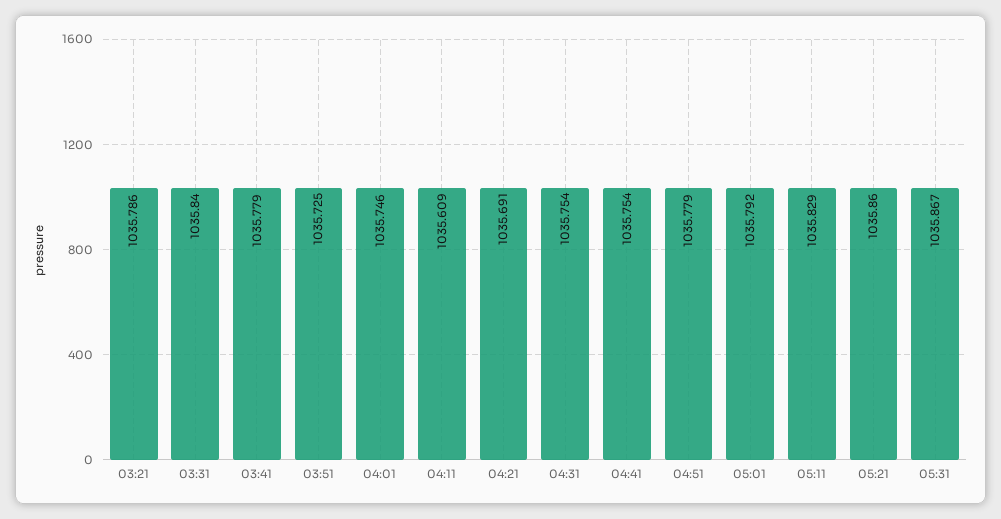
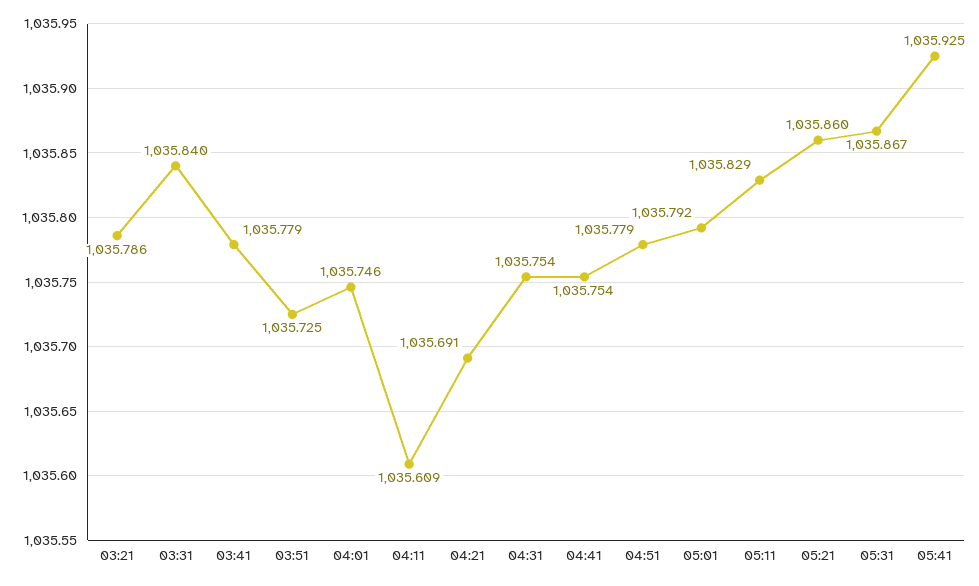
05:41: none -> 1035.925

